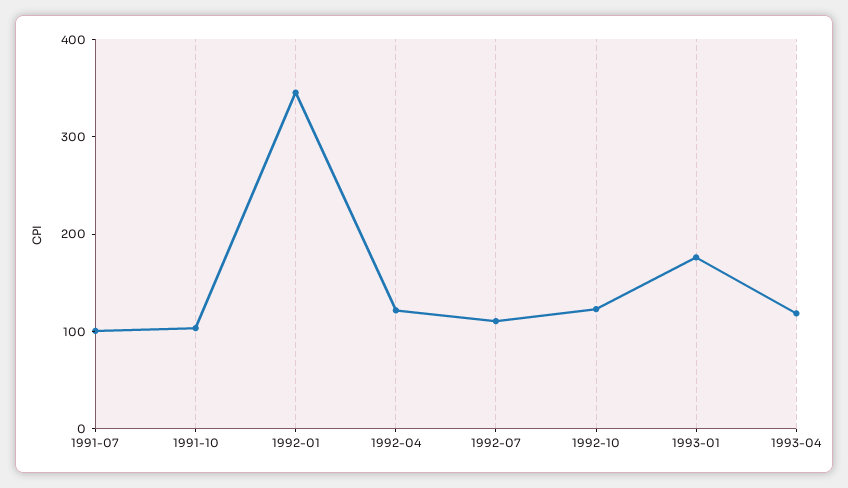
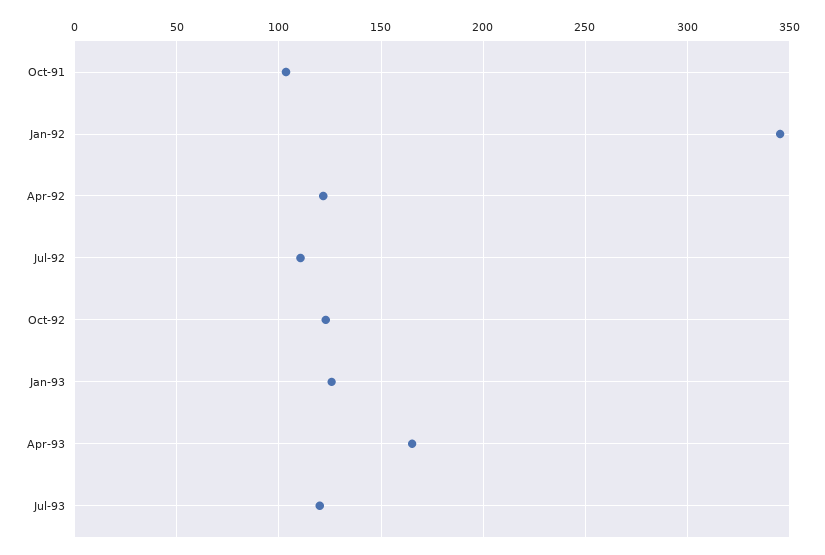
1991-07: 100 -> none
1993-01: 180 -> 125
1993-04: 120 -> 165
Jul-93: none -> 120

